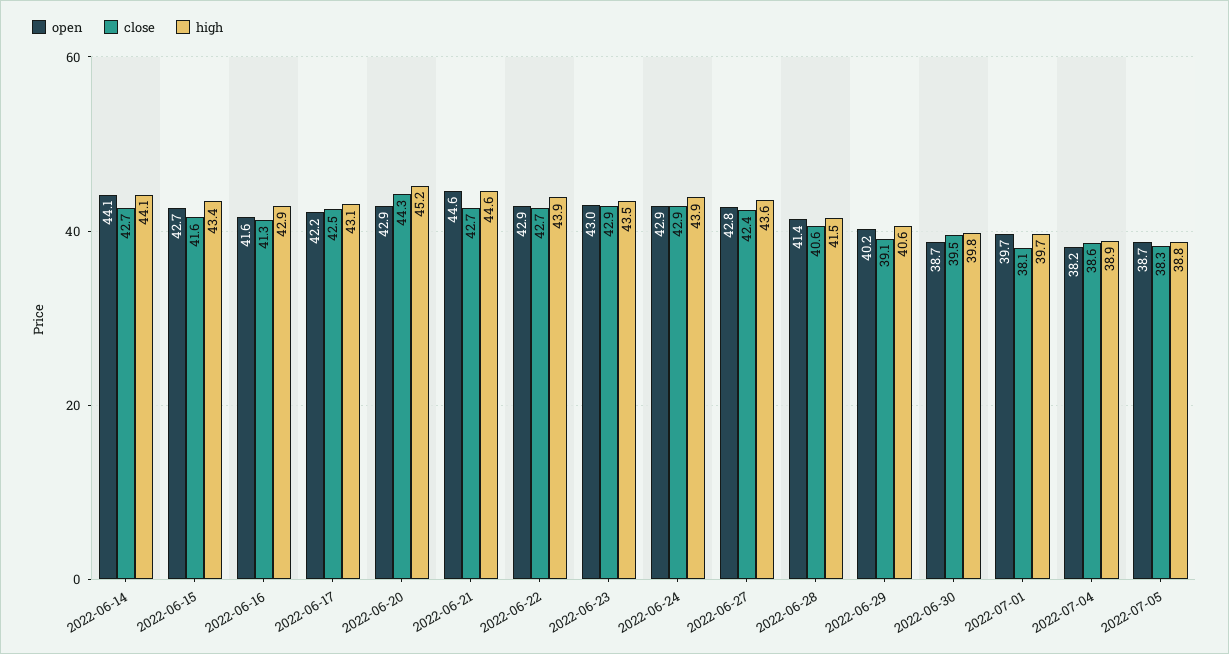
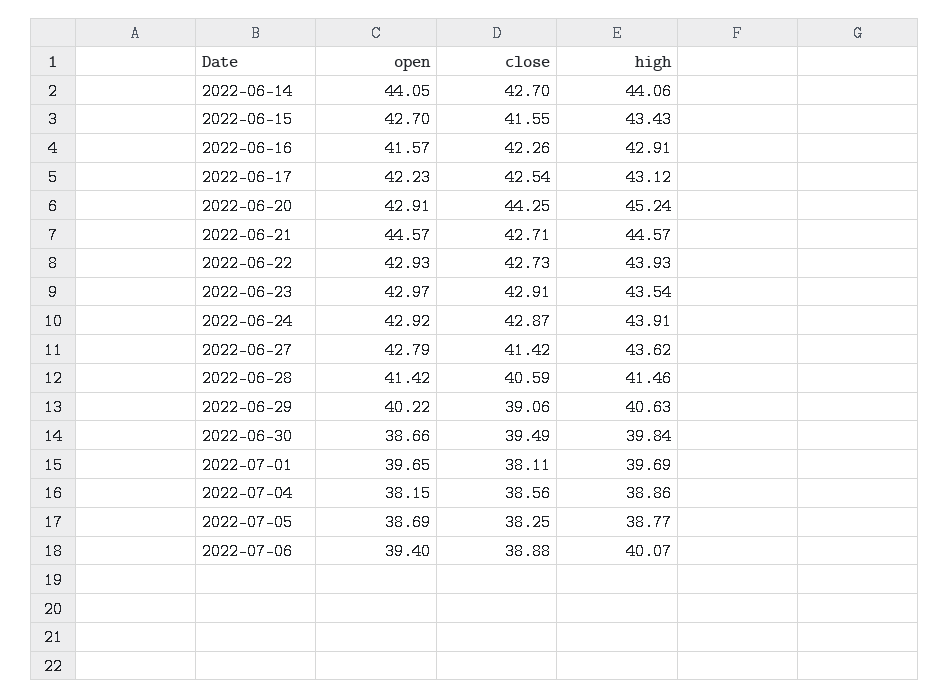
close, 2022-06-16: 41.3 -> 42.26
close, 2022-06-27: 42.4 -> 41.42
open, 2022-07-06: none -> 39.4
close, 2022-07-06: none -> 38.88
high, 2022-07-06: none -> 40.07

